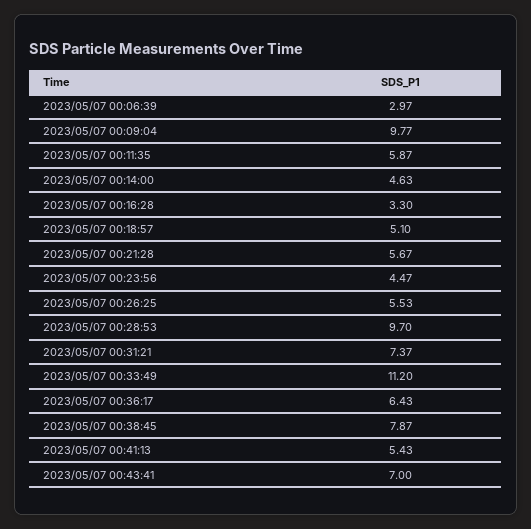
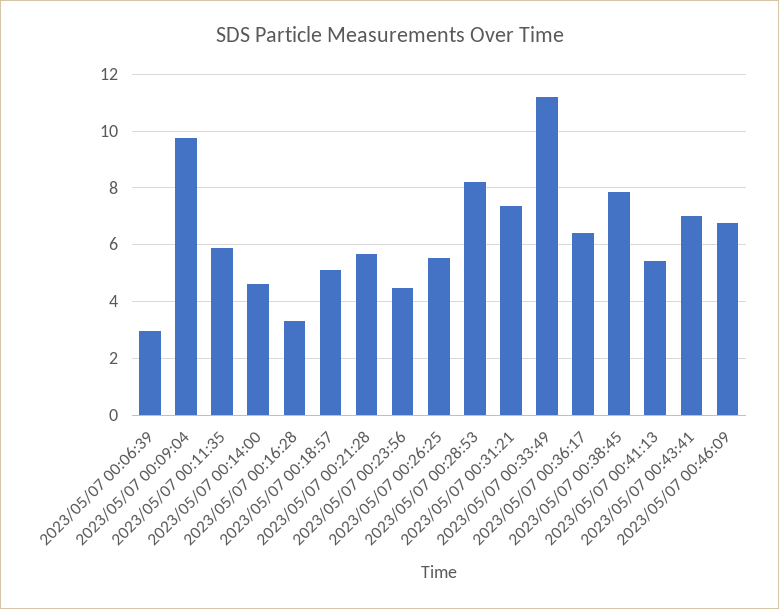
2023/05/07 00:28:53: 9.7 -> 8.25
2023/05/07 00:46:09: none -> 6.75

